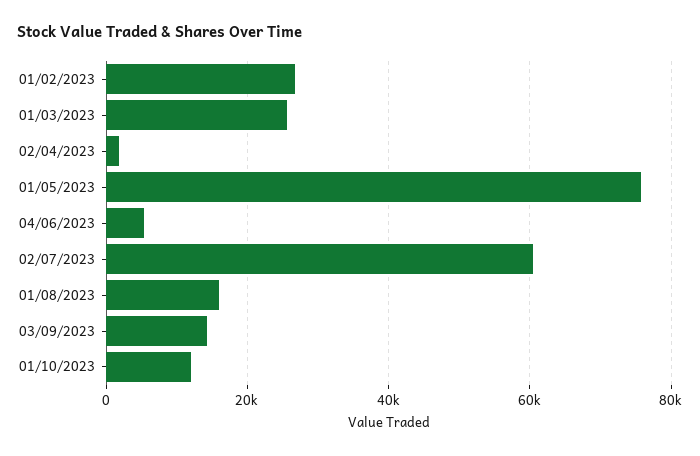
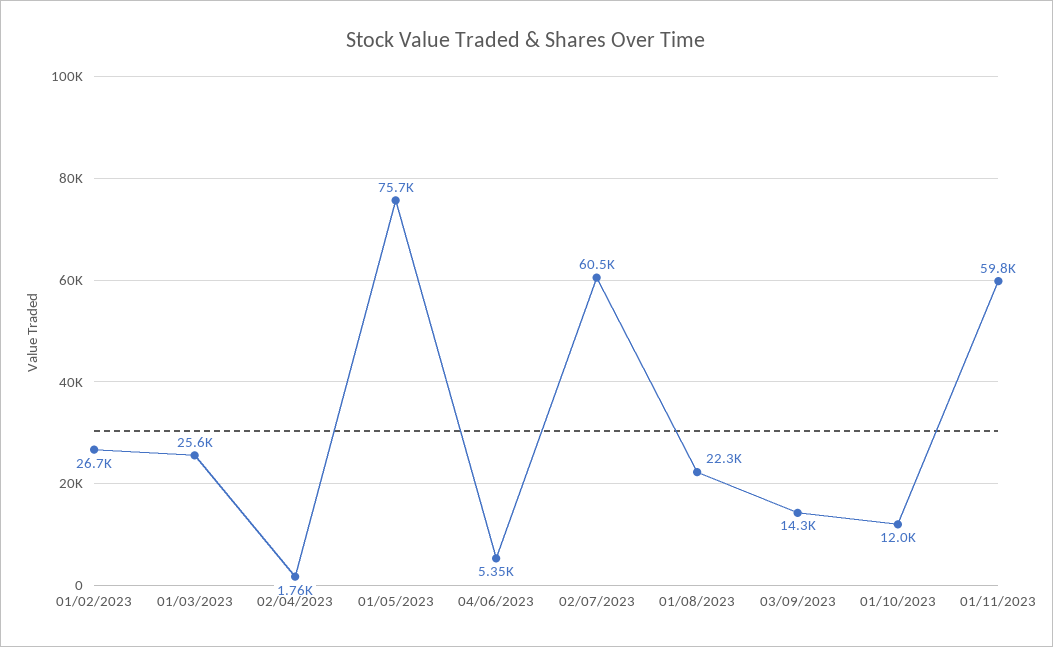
01/08/2023: 16000 -> 22300
01/11/2023: none -> 59800

